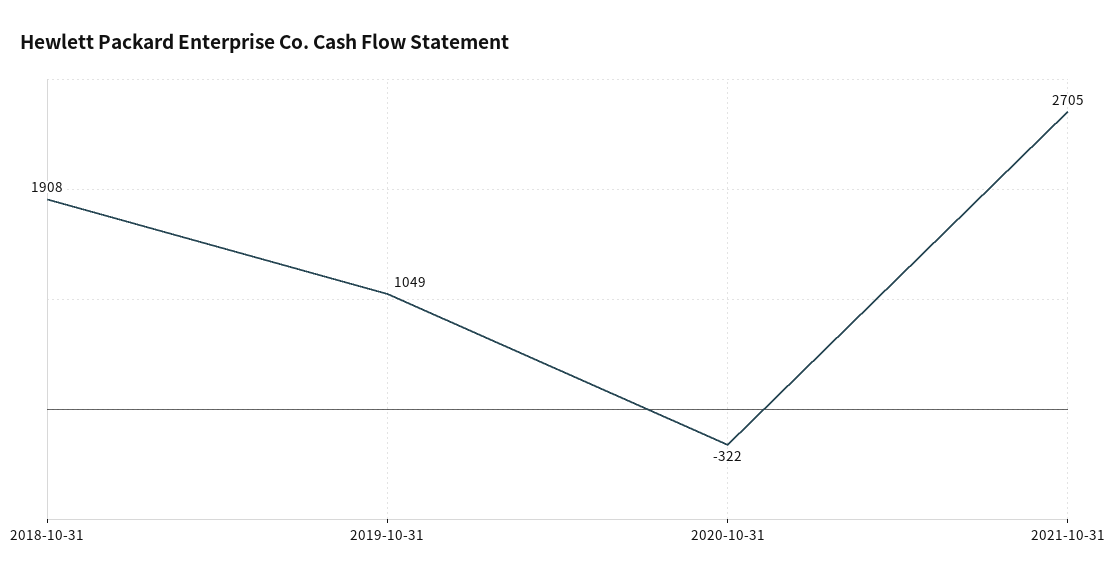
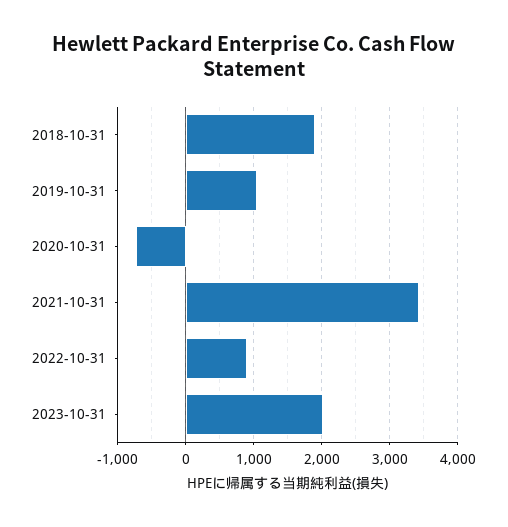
2020-10-31: -322 -> -700
2021-10-31: 2705 -> 3400
2022-10-31: none -> 900
2023-10-31: none -> 2000

